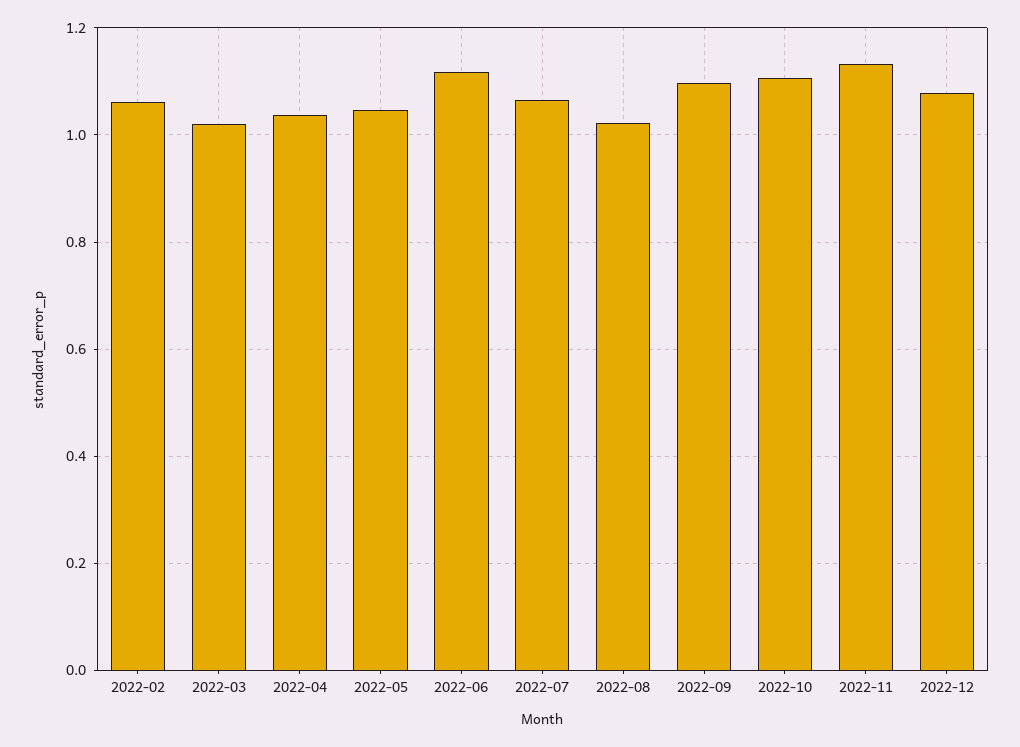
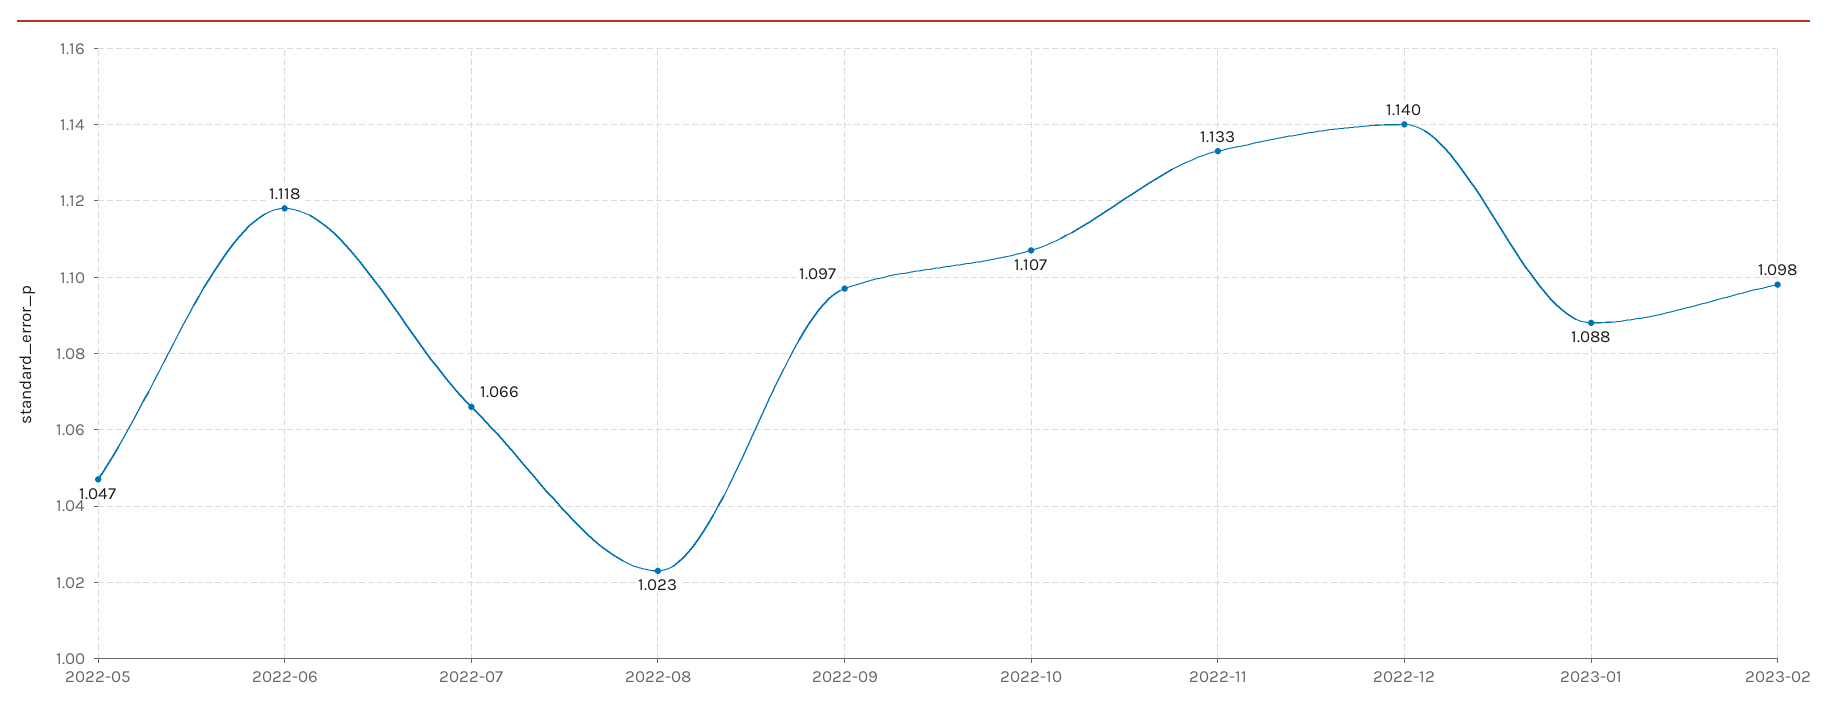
2022-02: 1.06 -> none
2022-03: 1.02 -> none
2022-04: 1.04 -> none
2022-12: 1.08 -> 1.14
2023-01: none -> 1.088
2023-02: none -> 1.098

